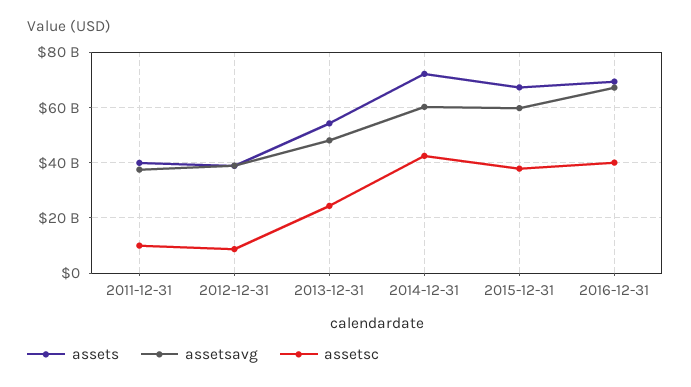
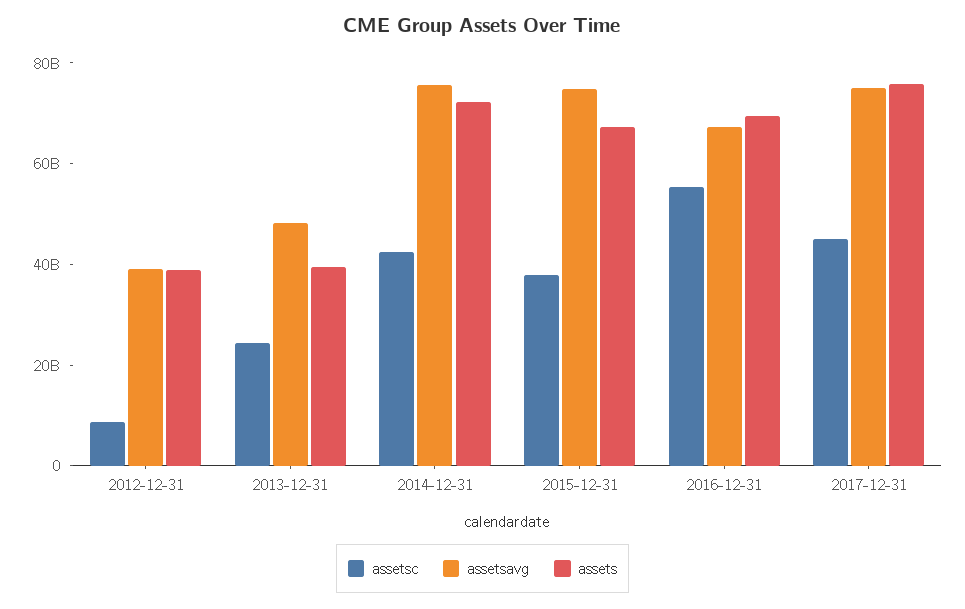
assets, 2011-12-31: 40000000000 -> none
assetsavg, 2011-12-31: 37500000000 -> none
assetsc, 2011-12-31: 10000000000 -> none
assets, 2013-12-31: 55000000000 -> 40000000000
assetsavg, 2014-12-31: 60000000000 -> 75000000000
assetsavg, 2015-12-31: 60000000000 -> 75000000000
assetsc, 2016-12-31: 40000000000 -> 55000000000
assetsc, 2017-12-31: none -> 45000000000
assetsavg, 2017-12-31: none -> 75000000000
assets, 2017-12-31: none -> 75000000000

